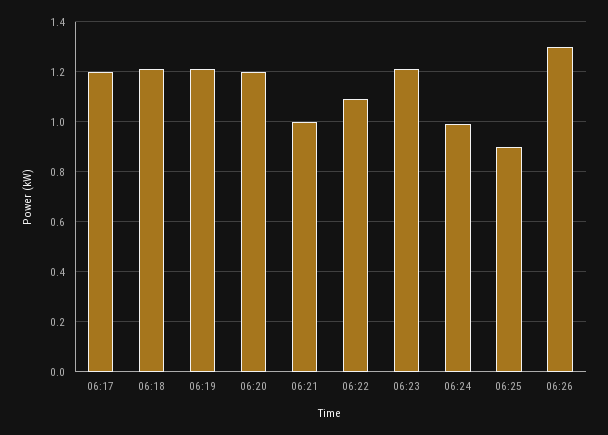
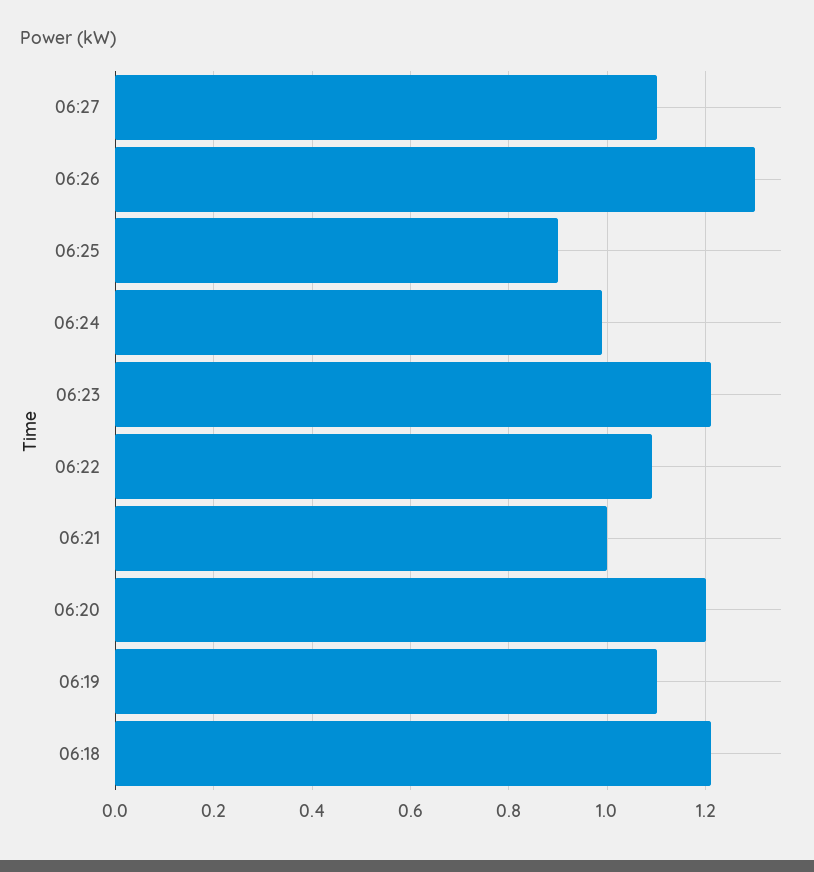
06:17: 1.2 -> none
06:19: 1.2 -> 1.1
06:27: none -> 1.1

